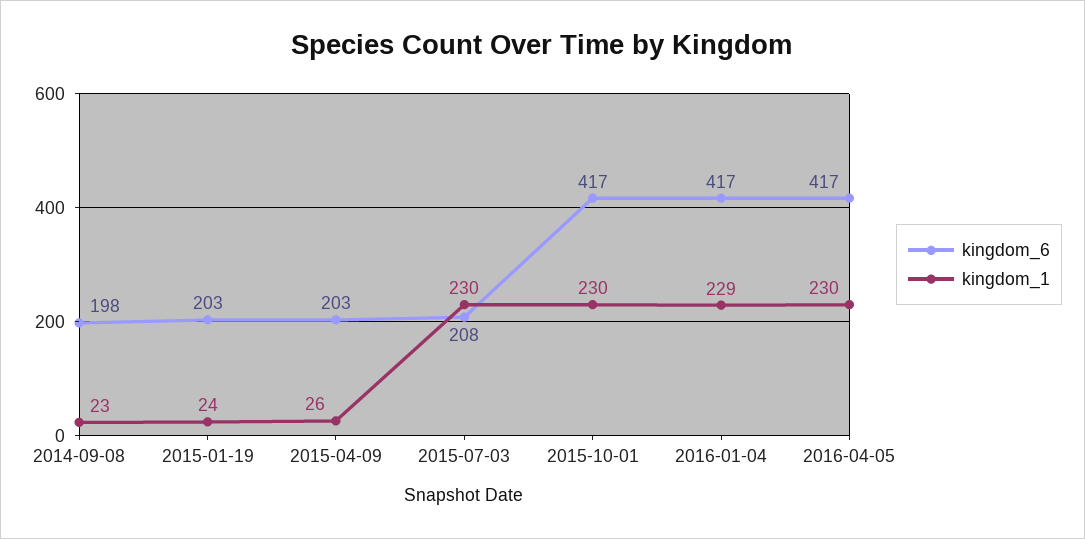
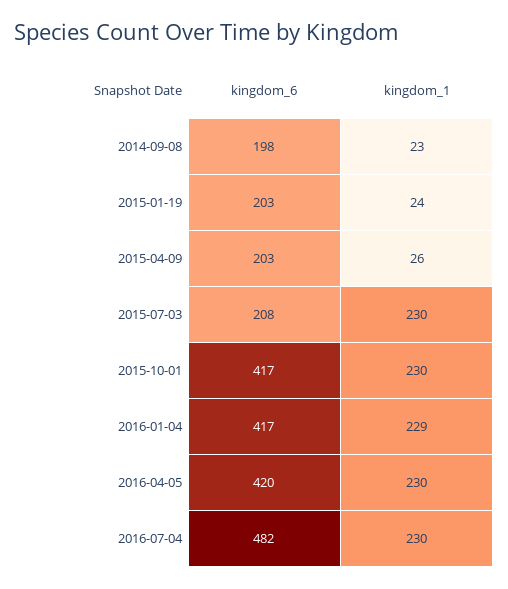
kingdom_6, 2016-04-05: 417 -> 420
kingdom_6, 2016-07-04: none -> 482
kingdom_1, 2016-07-04: none -> 230

